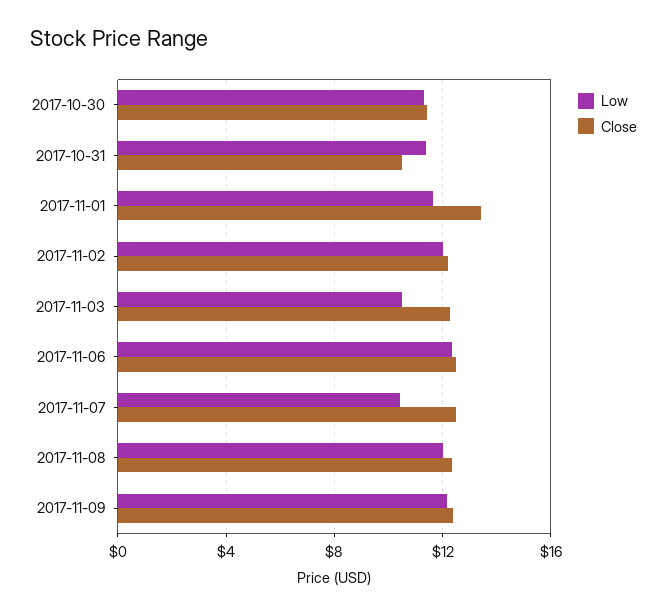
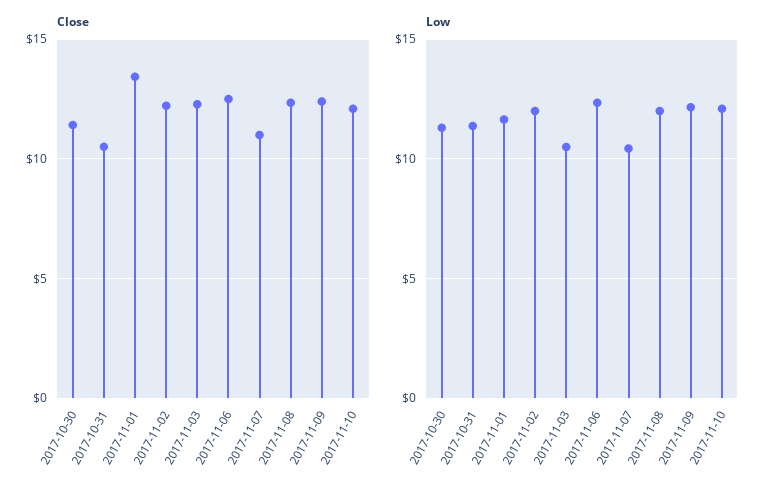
Close, 2017-11-07: 12.5 -> 11
Close, 2017-11-10: none -> 12
Low, 2017-11-10: none -> 12

